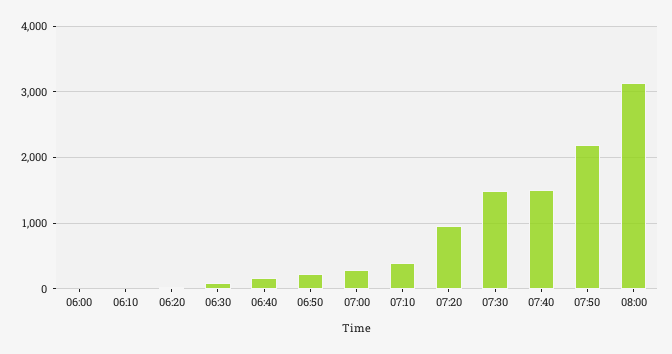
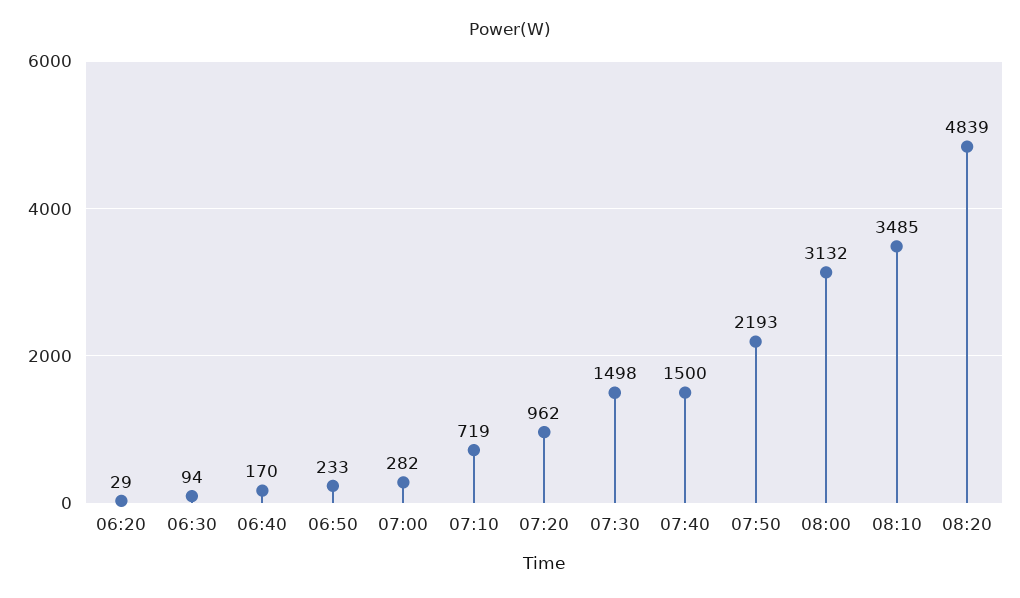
06:00: 0 -> none
06:10: 0 -> none
07:10: 400 -> 719
08:10: none -> 3485
08:20: none -> 4839

